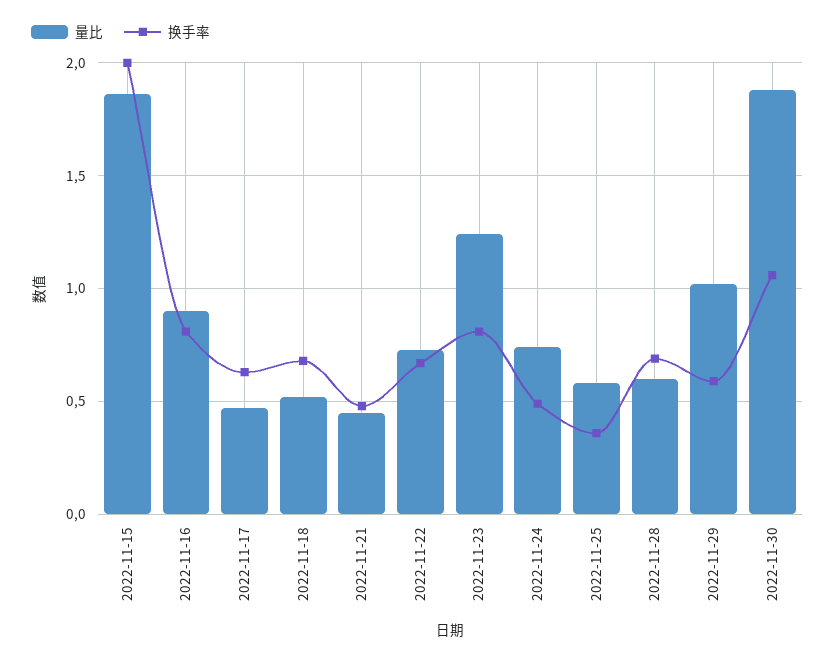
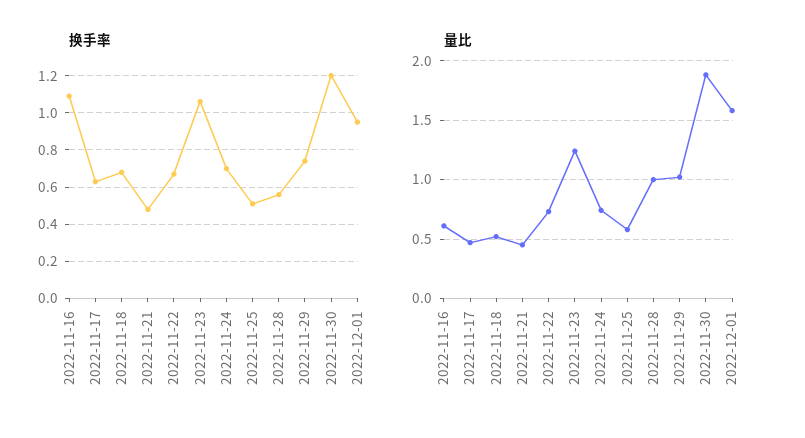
量比, 2022-11-15: 1.85 -> none
换手率, 2022-11-15: 2 -> none
量比, 2022-11-16: 0.9 -> 0.6
换手率, 2022-11-16: 0.8 -> 1.1
换手率, 2022-11-23: 0.8 -> 1.05
换手率, 2022-11-24: 0.5 -> 0.7
换手率, 2022-11-25: 0.35 -> 0.5
量比, 2022-11-28: 0.6 -> 1
换手率, 2022-11-28: 0.7 -> 0.55
换手率, 2022-11-29: 0.6 -> 0.75
换手率, 2022-11-30: 1.05 -> 1.2
换手率, 2022-12-01: none -> 0.95
量比, 2022-12-01: none -> 1.6

